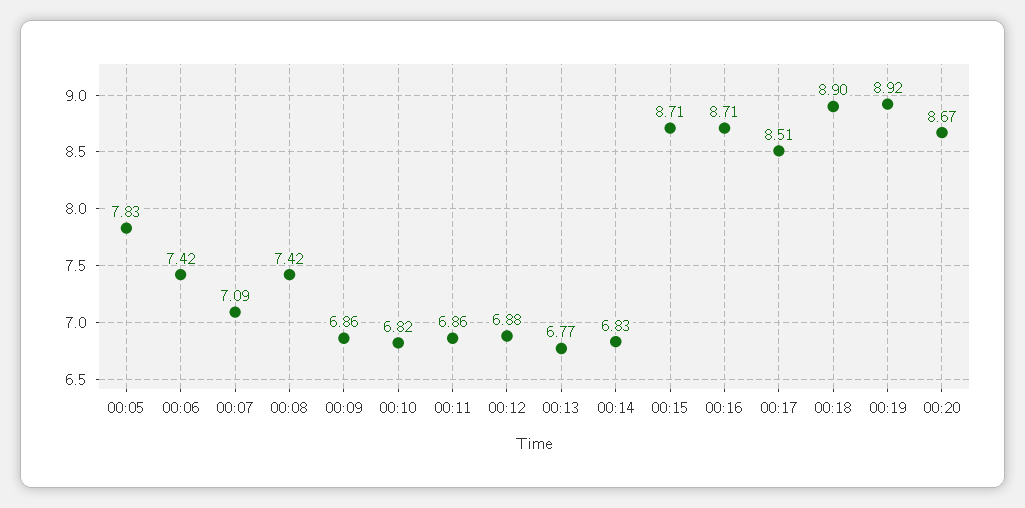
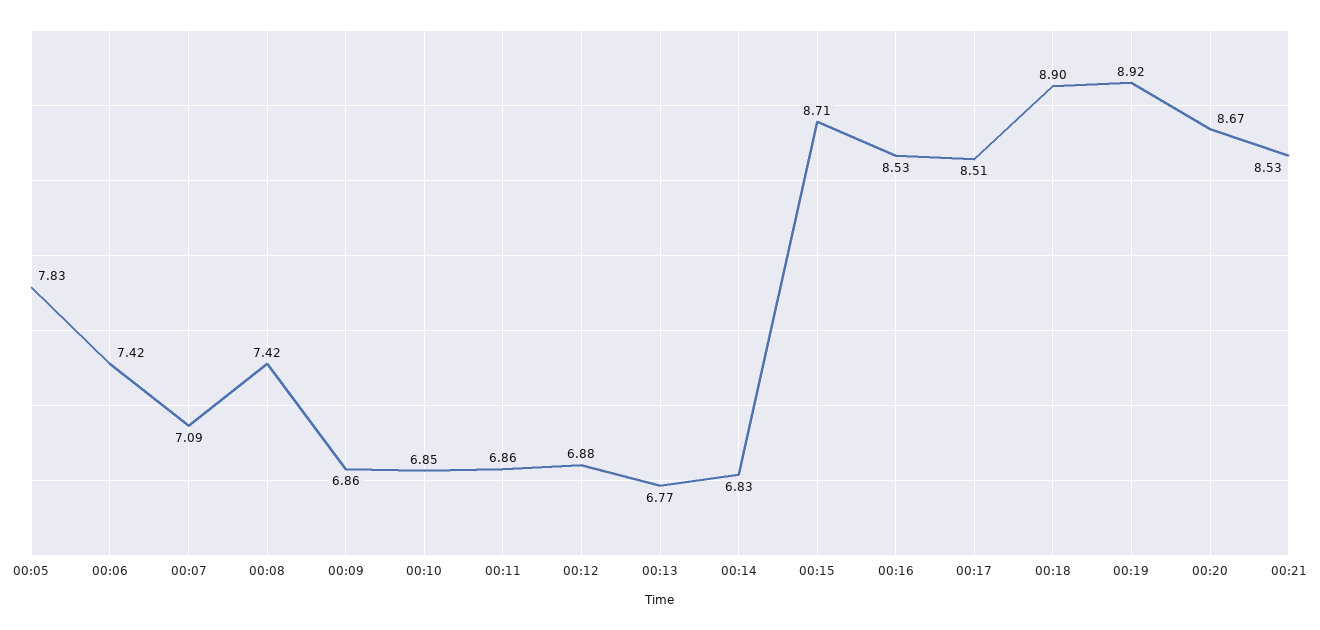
00:10: 6.82 -> 6.85
00:16: 8.71 -> 8.53
00:21: none -> 8.53

